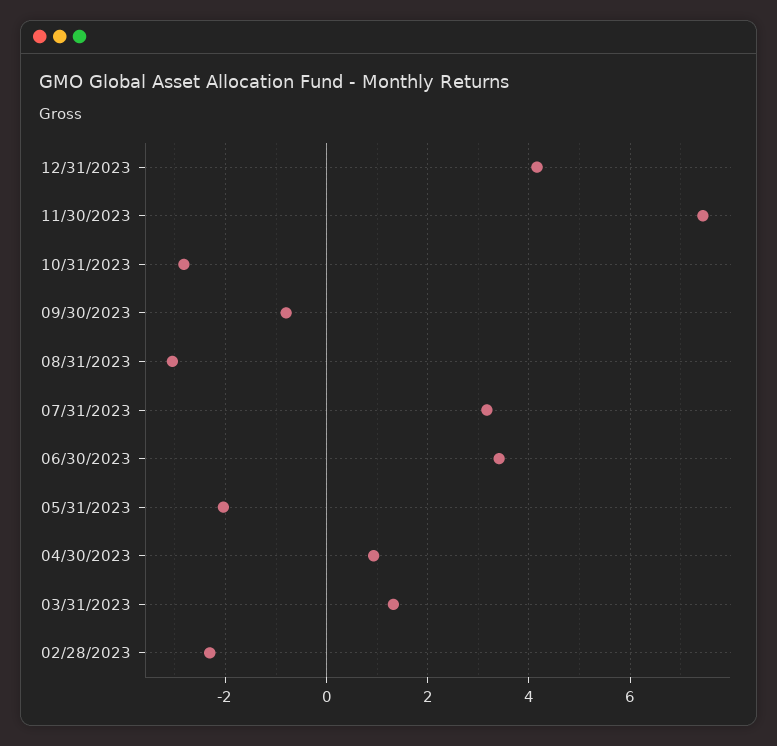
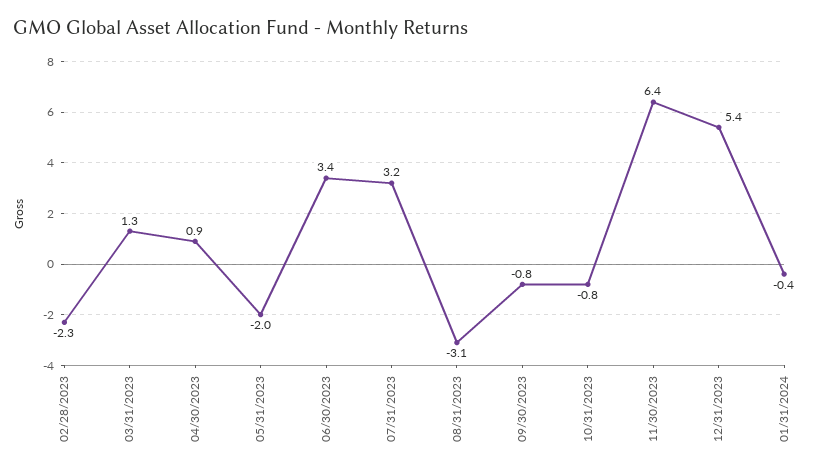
12/31/2023: 4.2 -> 5.4
11/30/2023: 7.4 -> 6.4
10/31/2023: -2.8 -> -0.8
01/31/2024: none -> -0.4

